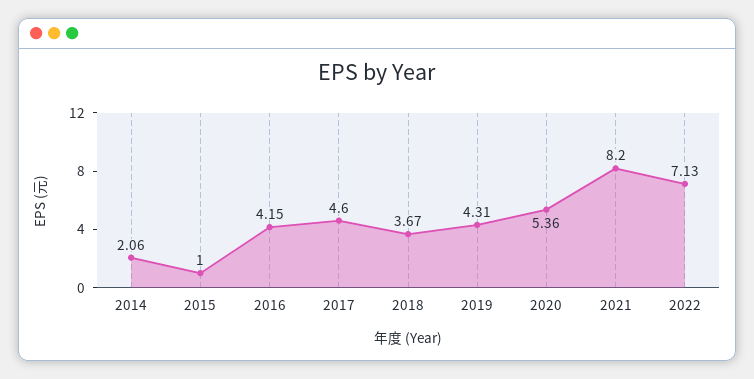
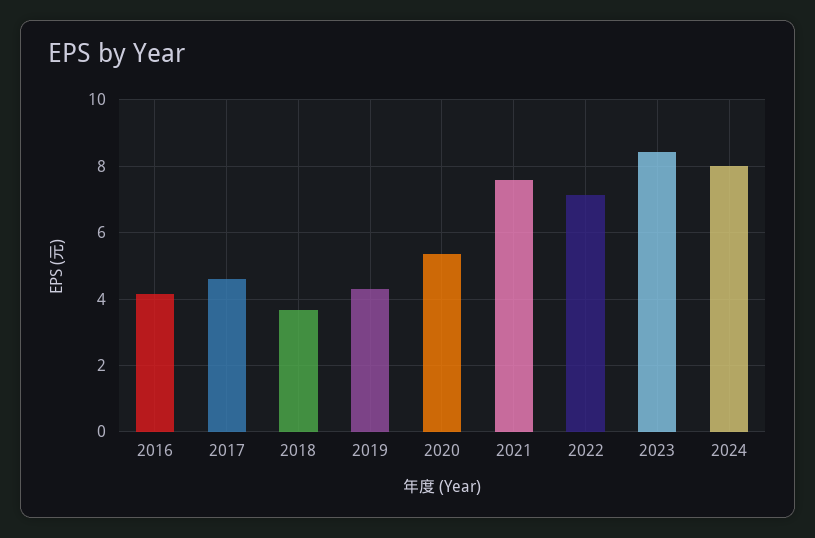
2014: 2.06 -> none
2015: 1 -> none
2021: 8.2 -> 7.6
2023: none -> 8.4
2024: none -> 8

